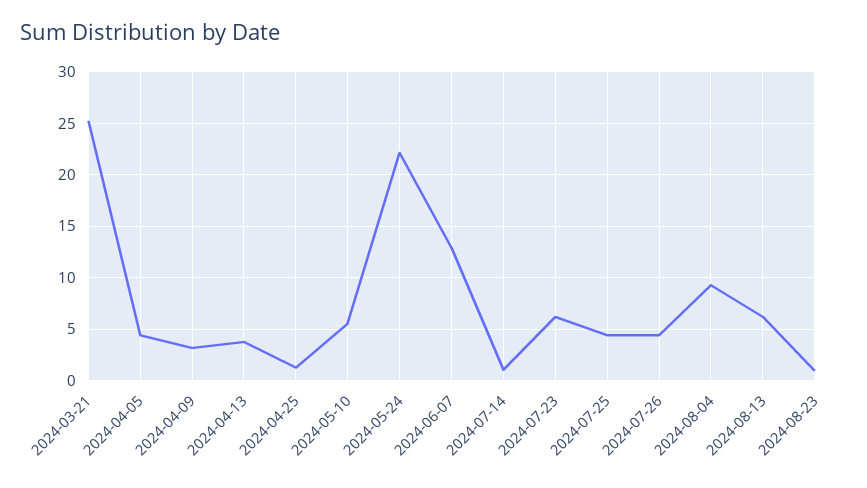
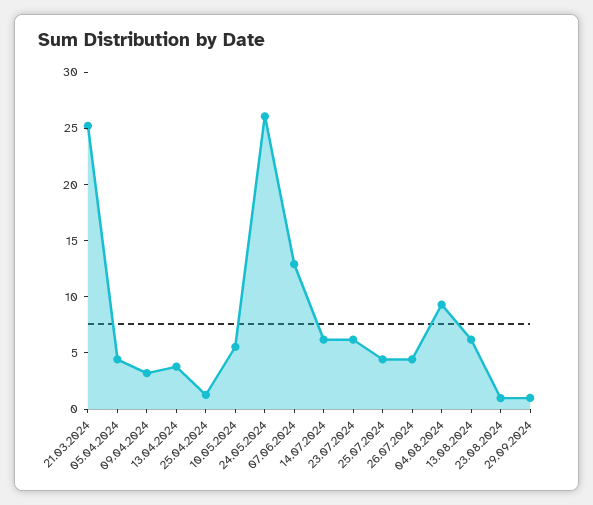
2024-05-24: 22 -> 26
2024-07-14: 1 -> 6
29.09.2024: none -> 1

